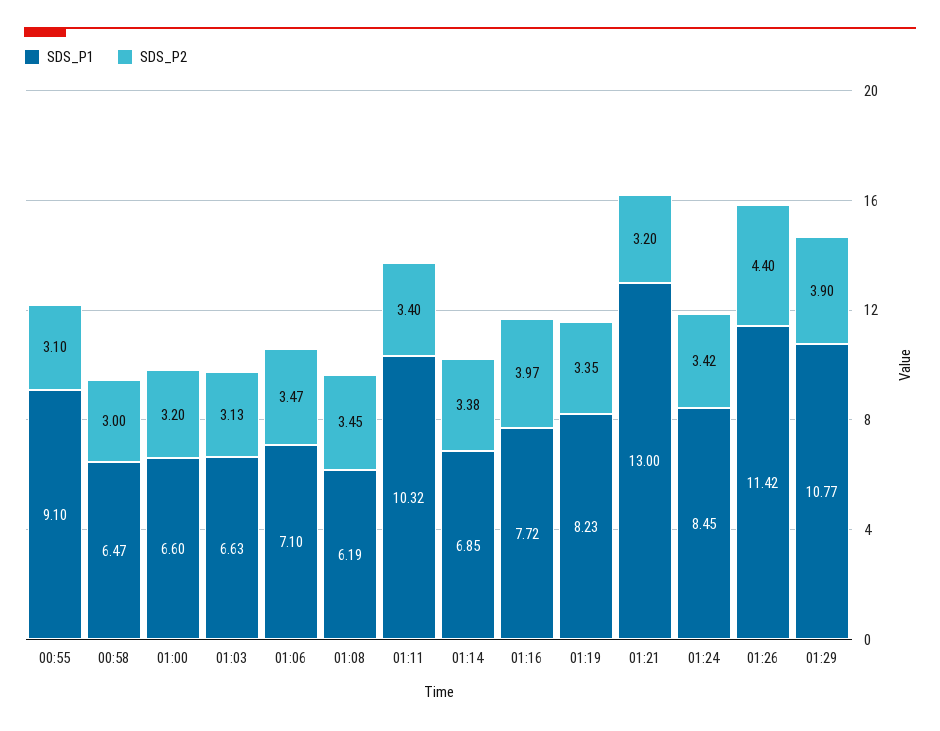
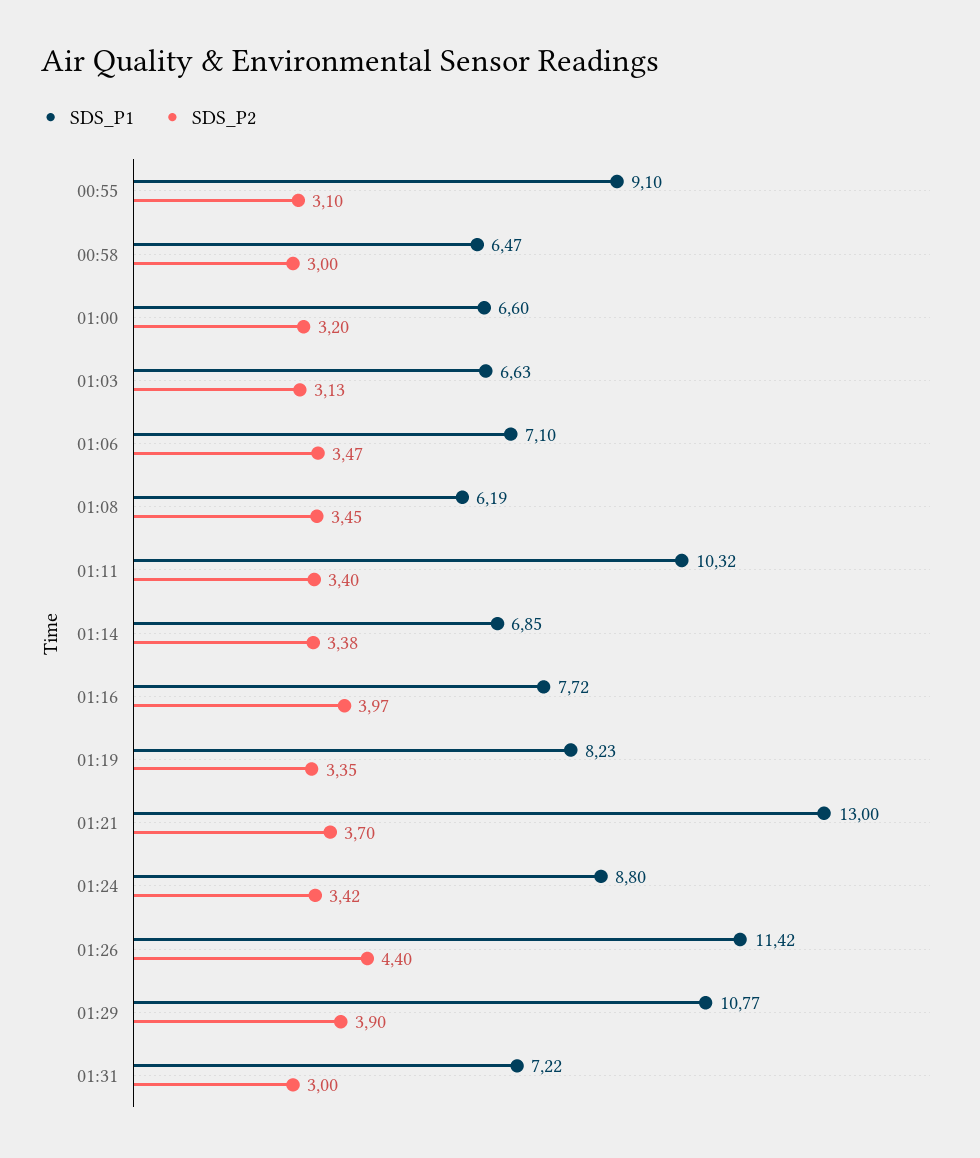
SDS_P2, 01:21: 3.2 -> 3.7
SDS_P1, 01:24: 8.45 -> 8.8
SDS_P1, 01:31: none -> 7.22
SDS_P2, 01:31: none -> 3

